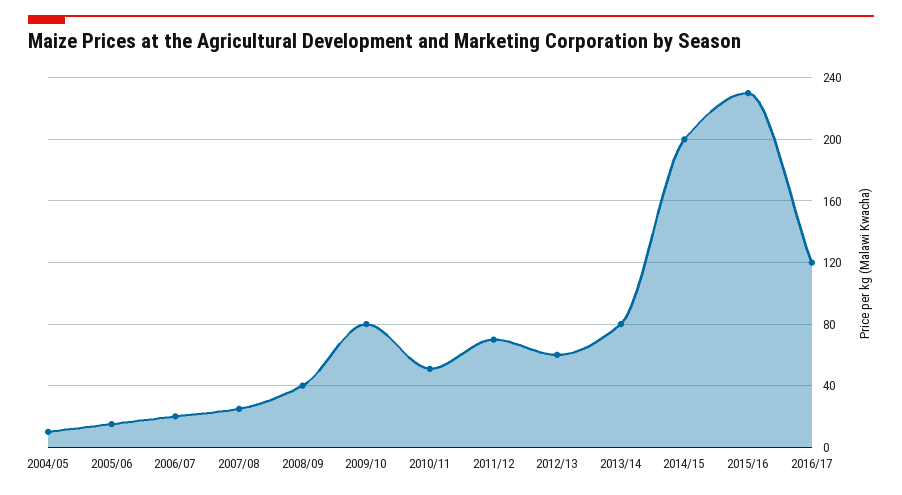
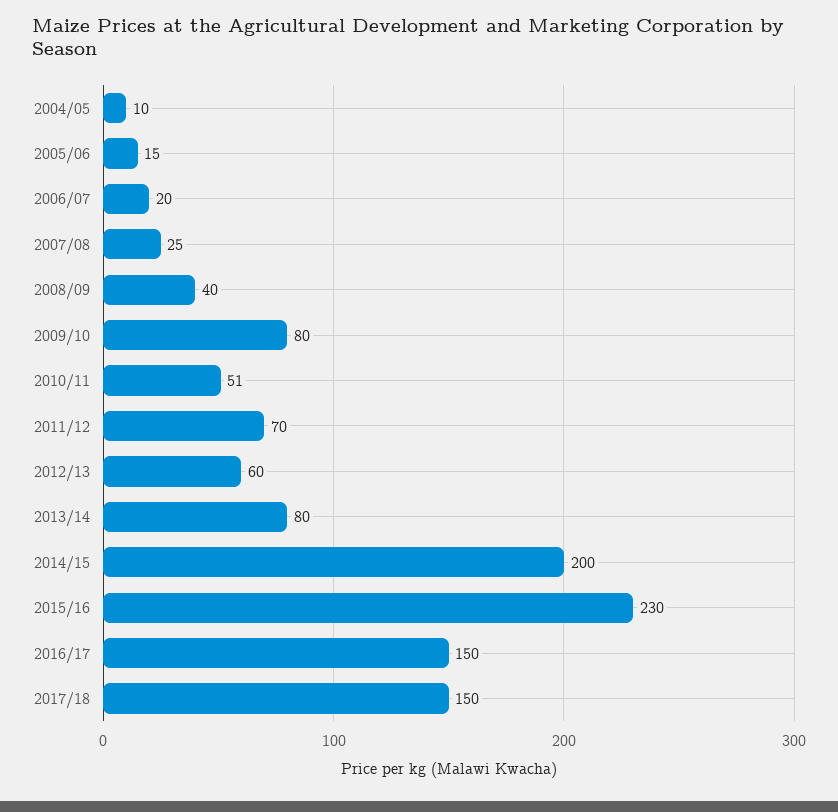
2016/17: 120 -> 150
2017/18: none -> 150

